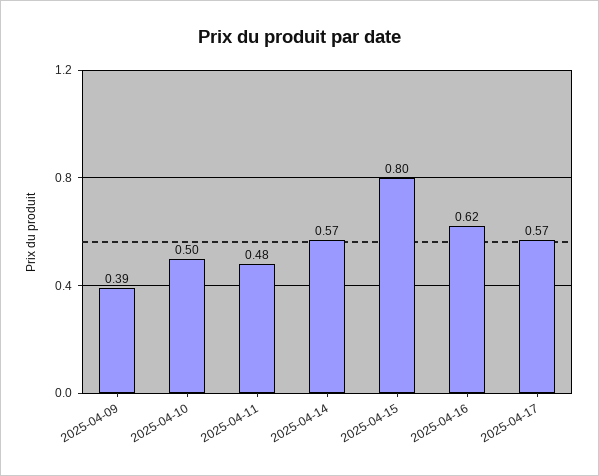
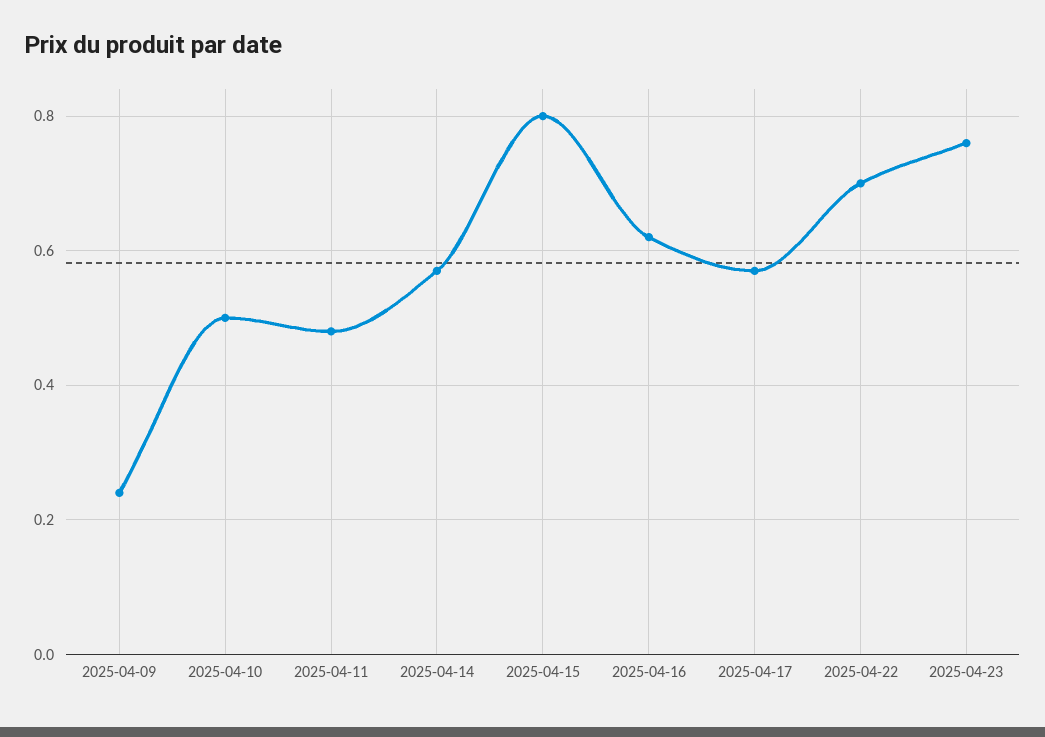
2025-04-09: 0.39 -> 0.25
2025-04-22: none -> 0.7
2025-04-23: none -> 0.75

